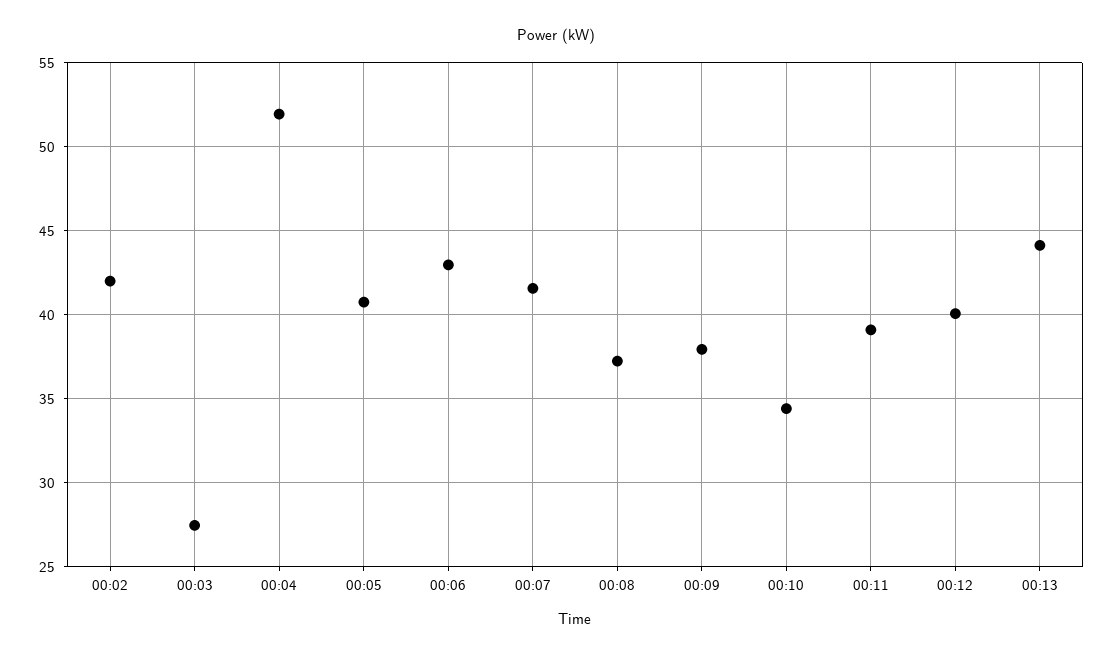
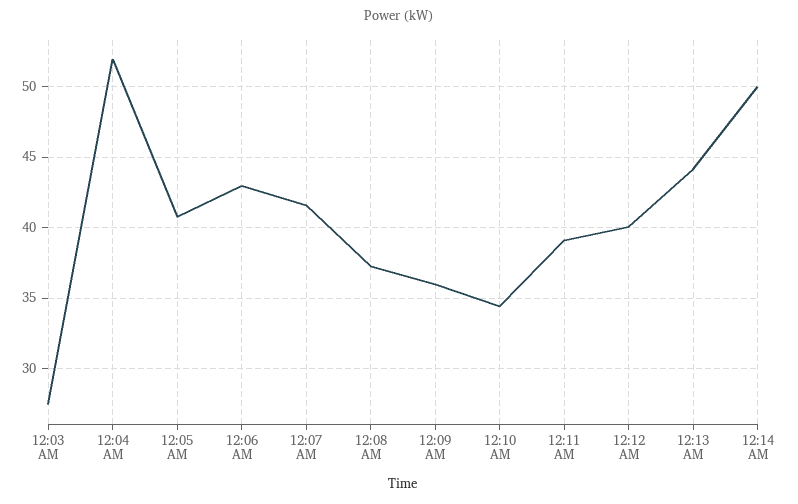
00:02: 42 -> none
00:09: 38 -> 36
12:14 AM: none -> 50

